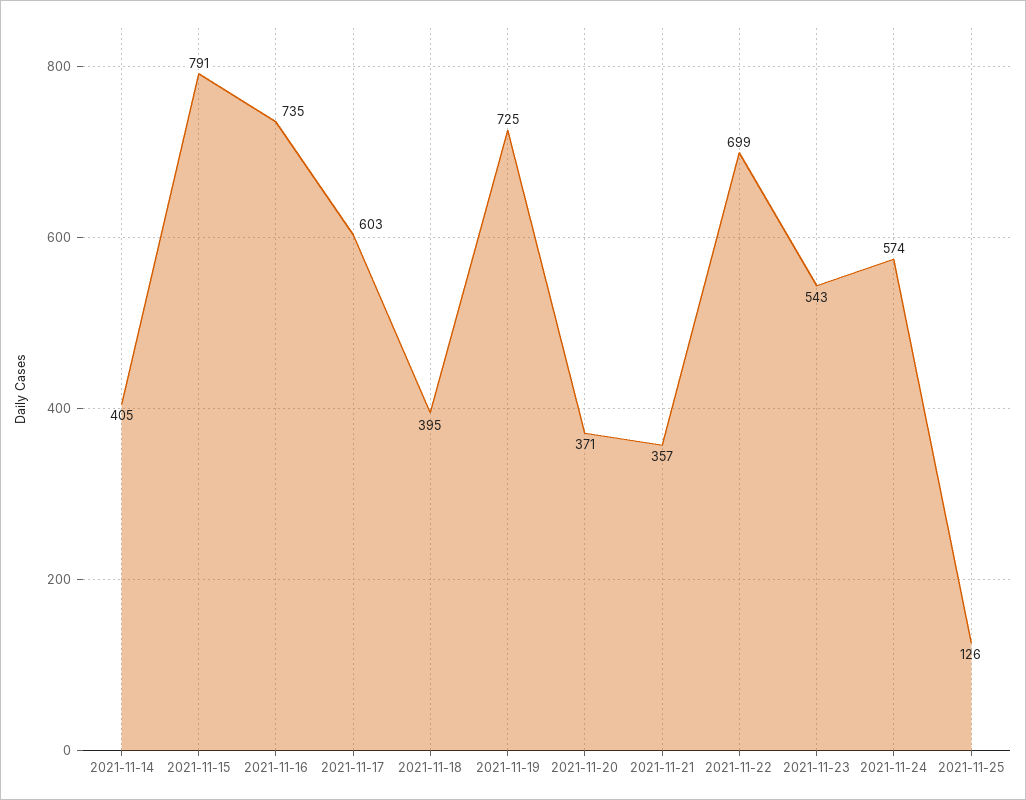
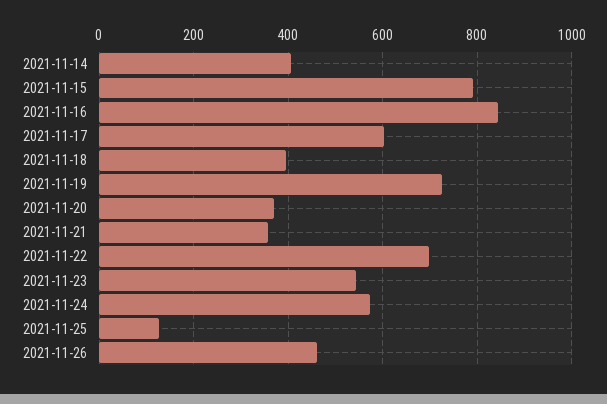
2021-11-16: 735 -> 840
2021-11-26: none -> 460

